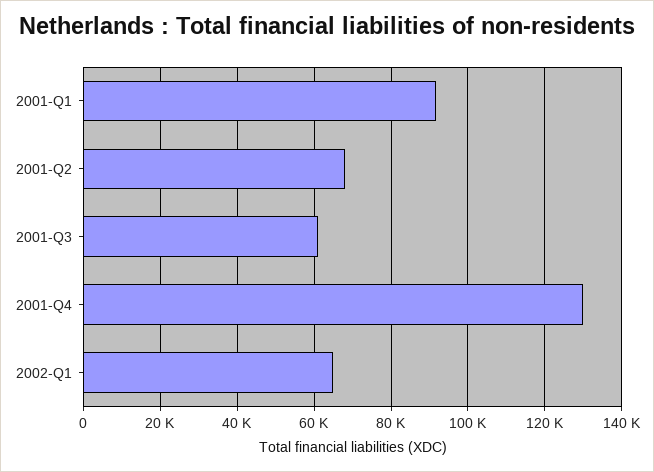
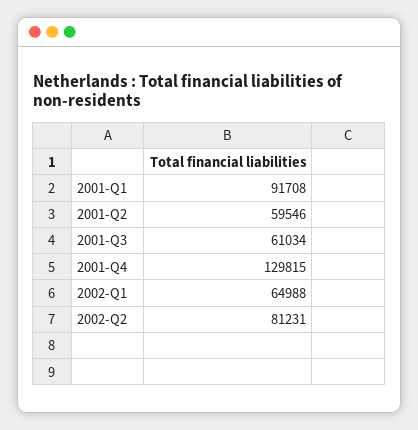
2001-Q2: 68000 -> 59546
2002-Q2: none -> 81231

